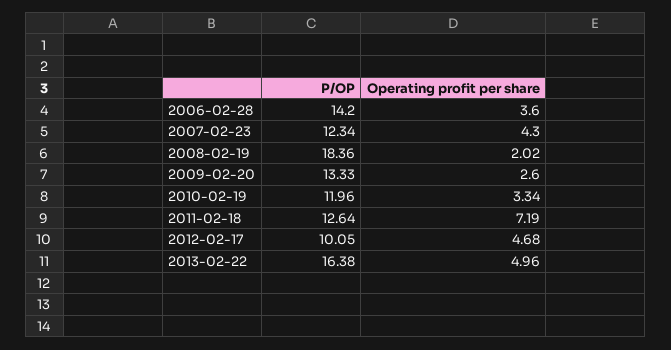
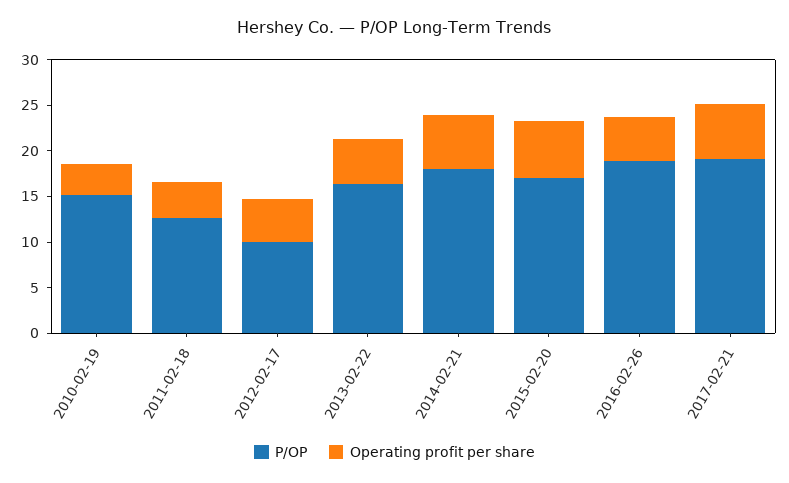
P/OP, 2006-02-28: 14.2 -> none
Operating profit per share, 2006-02-28: 3.6 -> none
P/OP, 2007-02-23: 12.34 -> none
Operating profit per share, 2007-02-23: 4.3 -> none
P/OP, 2008-02-19: 18.36 -> none
Operating profit per share, 2008-02-19: 2.02 -> none
P/OP, 2009-02-20: 13.33 -> none
Operating profit per share, 2009-02-20: 2.6 -> none
P/OP, 2010-02-19: 11.96 -> 15
Operating profit per share, 2011-02-18: 7.19 -> 4
P/OP, 2014-02-21: none -> 18
Operating profit per share, 2014-02-21: none -> 6
P/OP, 2015-02-20: none -> 17
Operating profit per share, 2015-02-20: none -> 6
P/OP, 2016-02-26: none -> 19
Operating profit per share, 2016-02-26: none -> 5
P/OP, 2017-02-21: none -> 19
Operating profit per share, 2017-02-21: none -> 6

